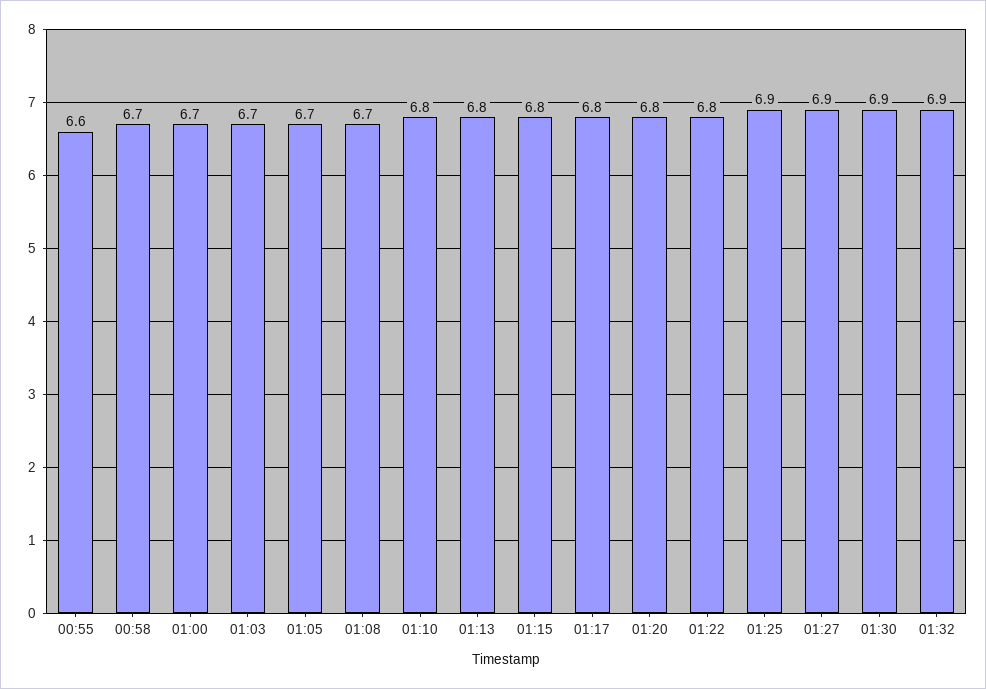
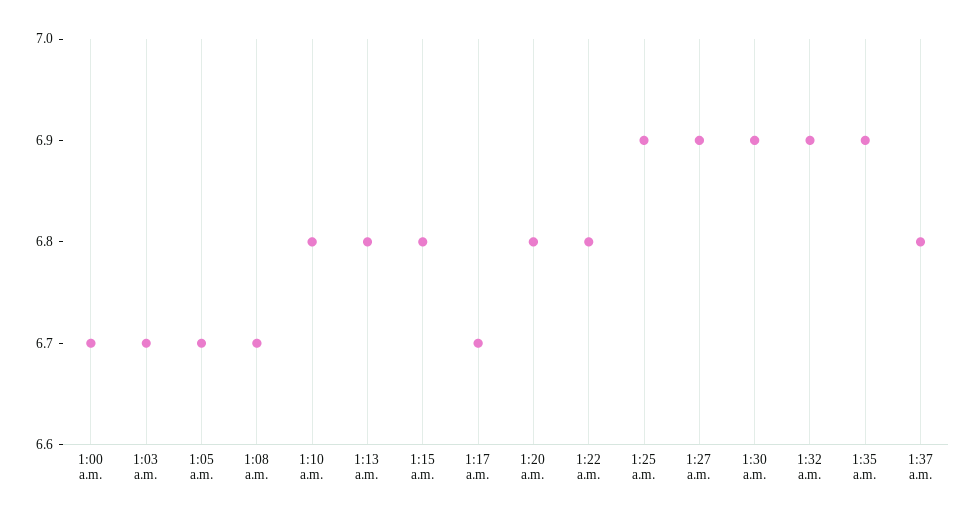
00:55: 6.6 -> none
00:58: 6.7 -> none
01:17: 6.8 -> 6.7
1:35 a.m.: none -> 6.9
1:37 a.m.: none -> 6.8

